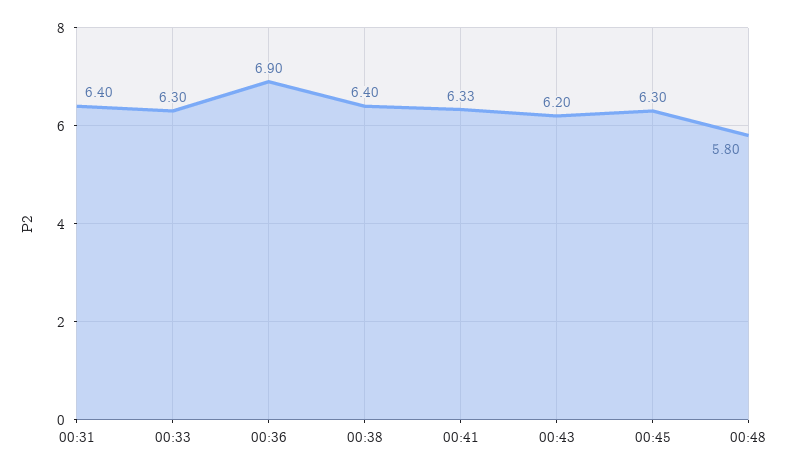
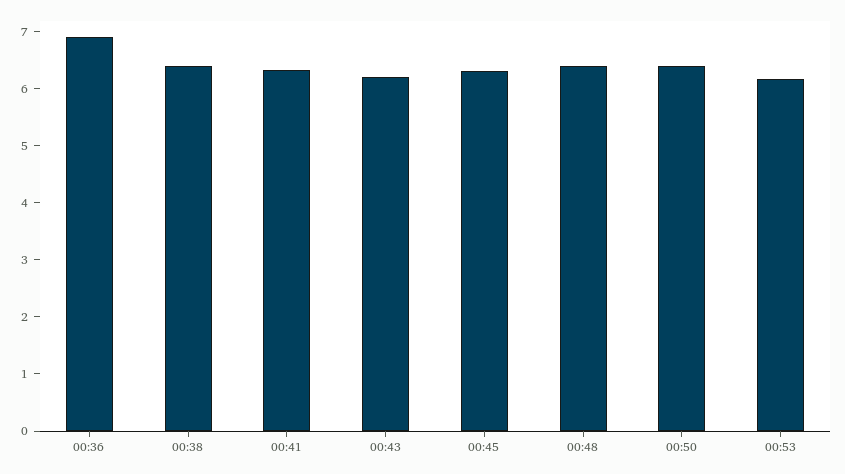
00:31: 6.4 -> none
00:33: 6.3 -> none
00:48: 5.8 -> 6.4
00:50: none -> 6.4
00:53: none -> 6.2

